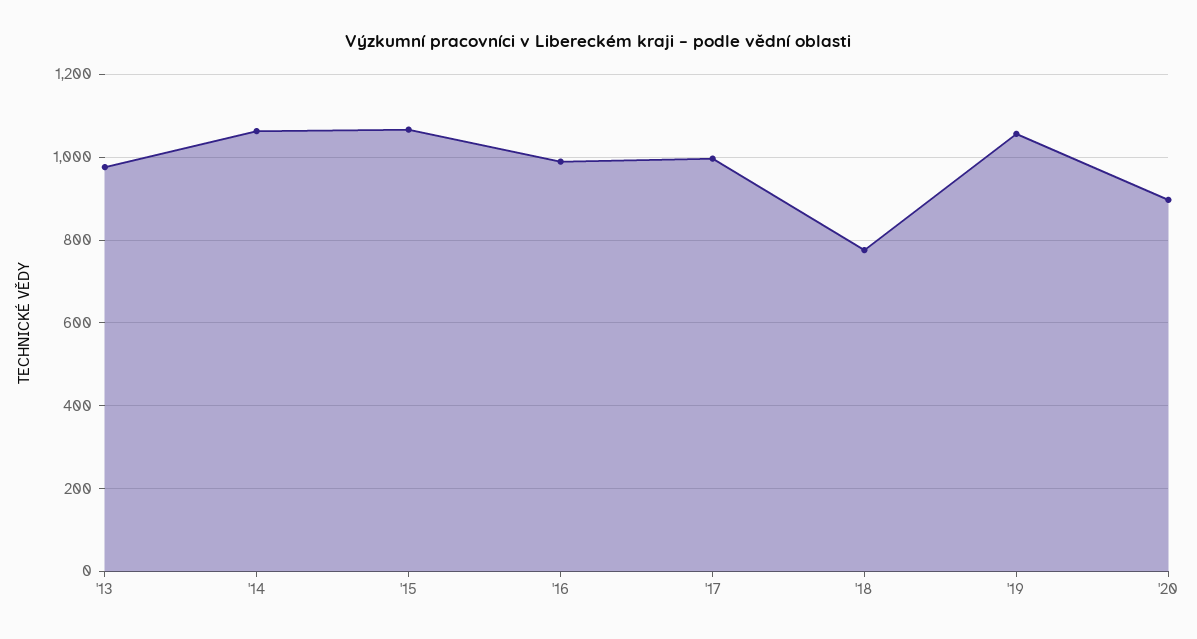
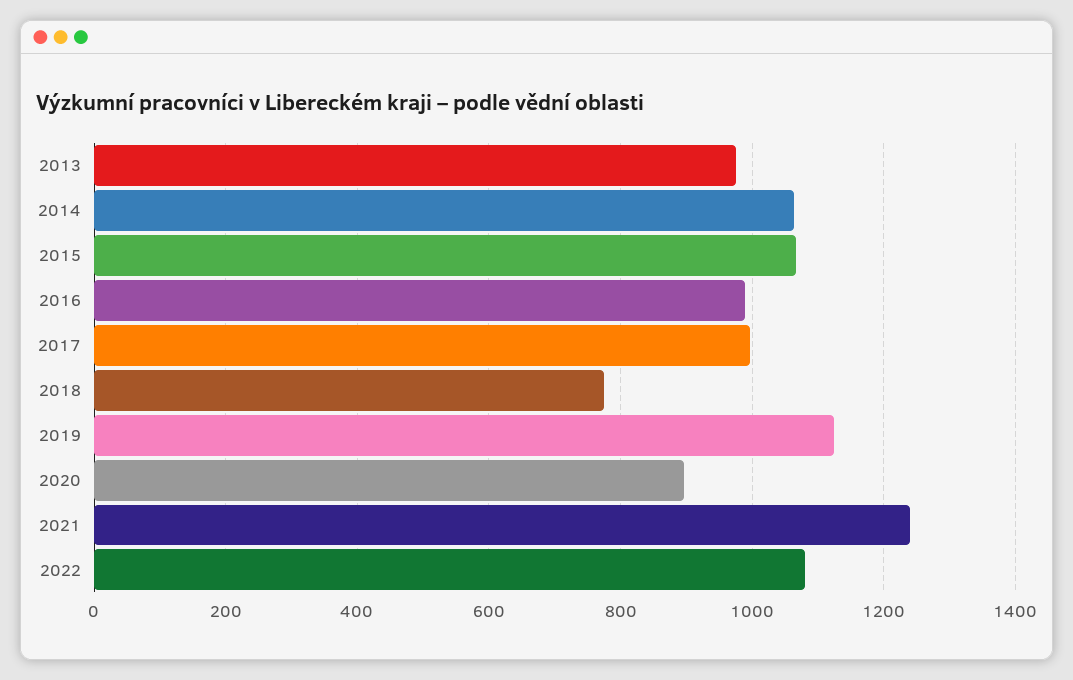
'19: 1060 -> 1120
2021: none -> 1240
2022: none -> 1080

